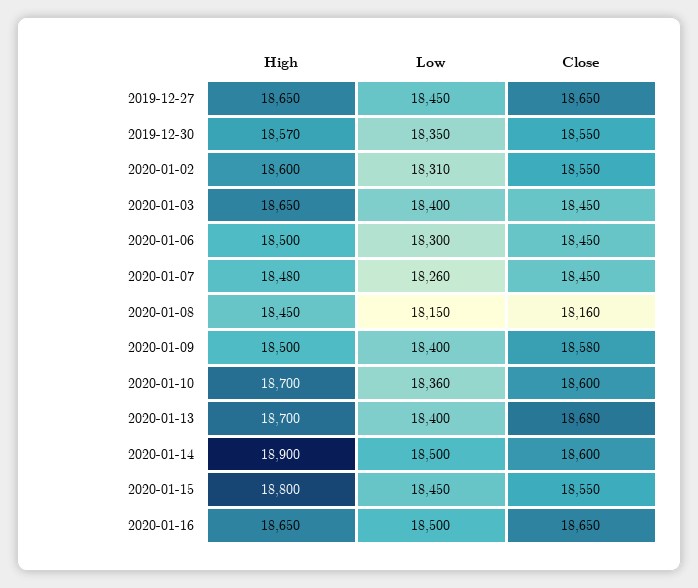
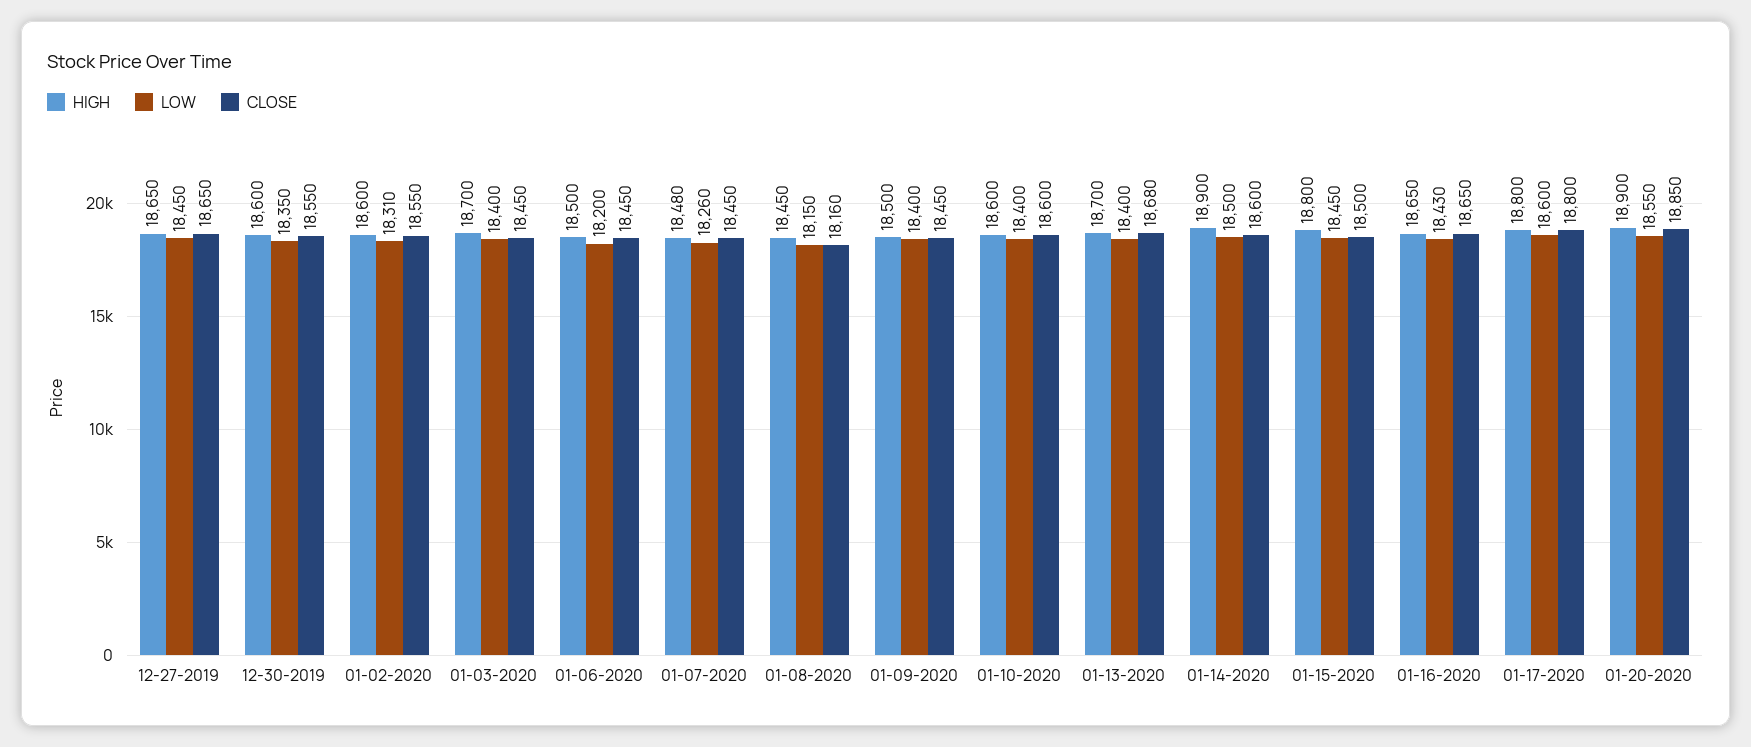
High, 2019-12-30: 18570 -> 18600
High, 2020-01-03: 18650 -> 18700
Low, 2020-01-06: 18300 -> 18200
Close, 2020-01-09: 18580 -> 18450
High, 2020-01-10: 18700 -> 18600
Low, 2020-01-10: 18360 -> 18400
Close, 2020-01-15: 18550 -> 18500
Low, 2020-01-16: 18500 -> 18430
High, 01-17-2020: none -> 18800
Low, 01-17-2020: none -> 18600
Close, 01-17-2020: none -> 18800
High, 01-20-2020: none -> 18900
Low, 01-20-2020: none -> 18550
Close, 01-20-2020: none -> 18850

